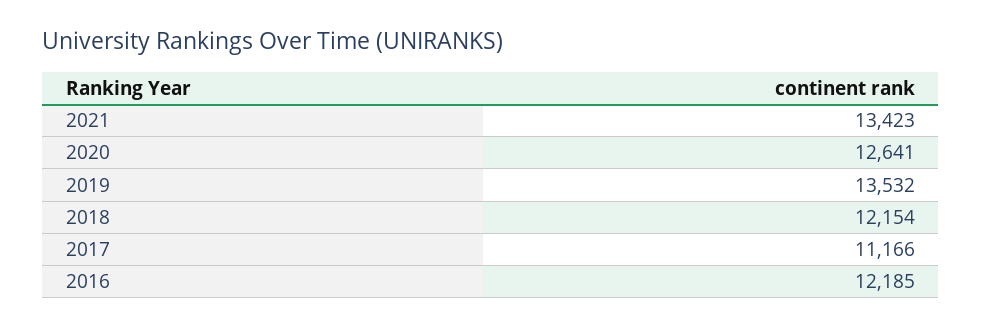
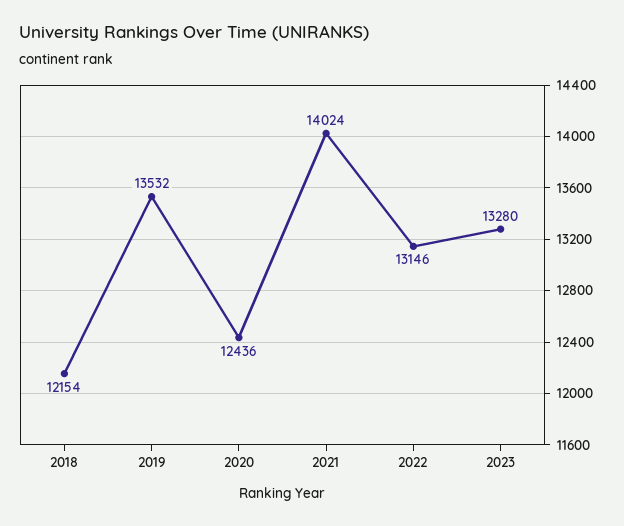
2021: 13423 -> 14024
2020: 12641 -> 12436
2017: 11166 -> none
2016: 12185 -> none
2022: none -> 13146
2023: none -> 13280

